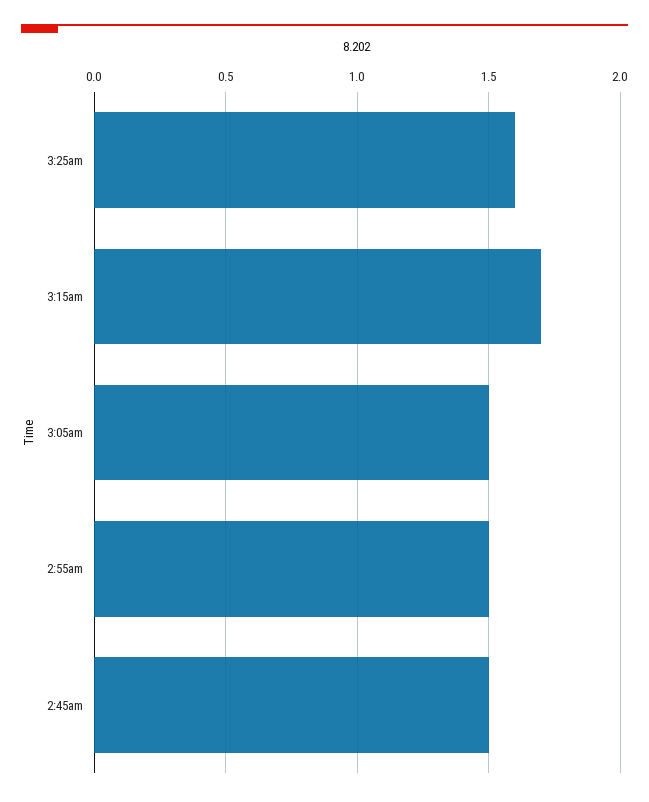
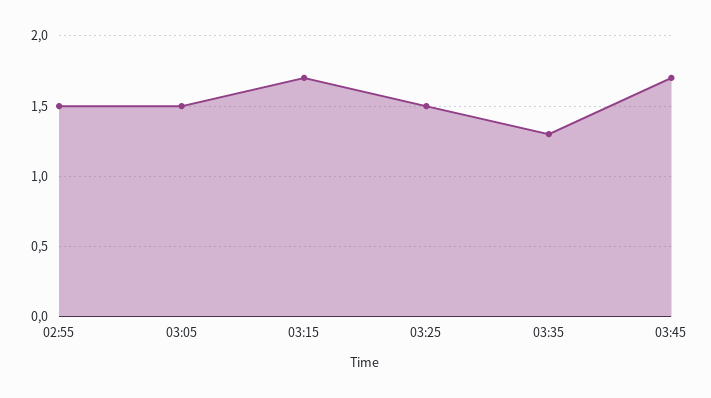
3:25am: 1.6 -> 1.5
2:45am: 1.5 -> none
03:35: none -> 1.3
03:45: none -> 1.7

